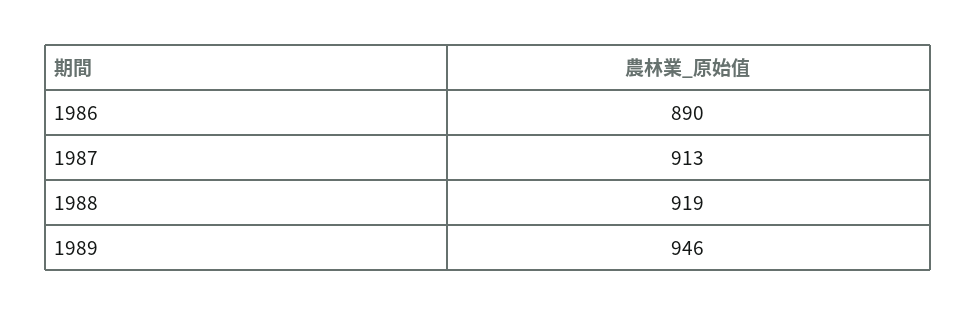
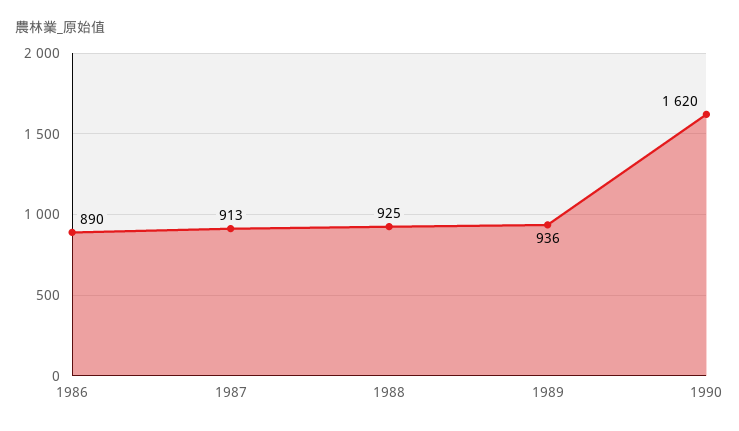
1988: 919 -> 925
1989: 946 -> 936
1990: none -> 1620

